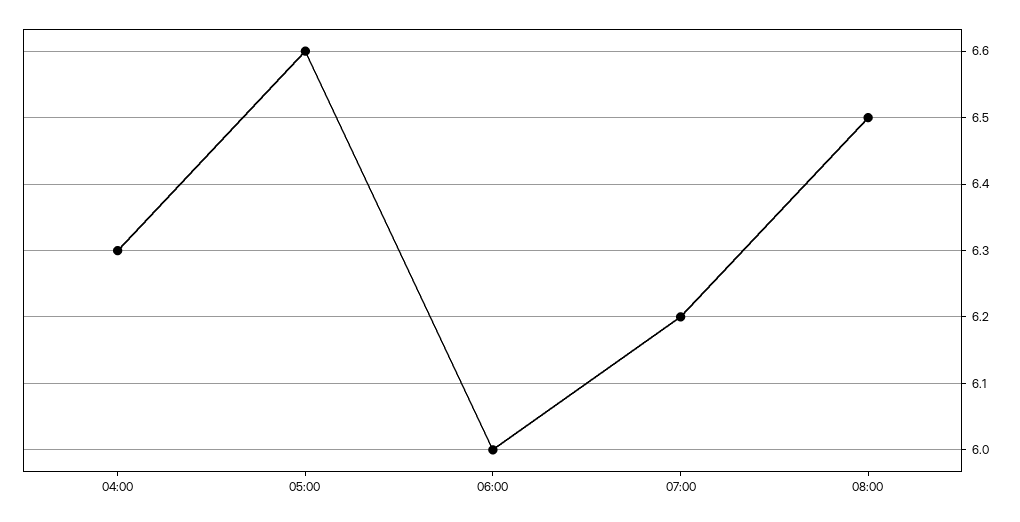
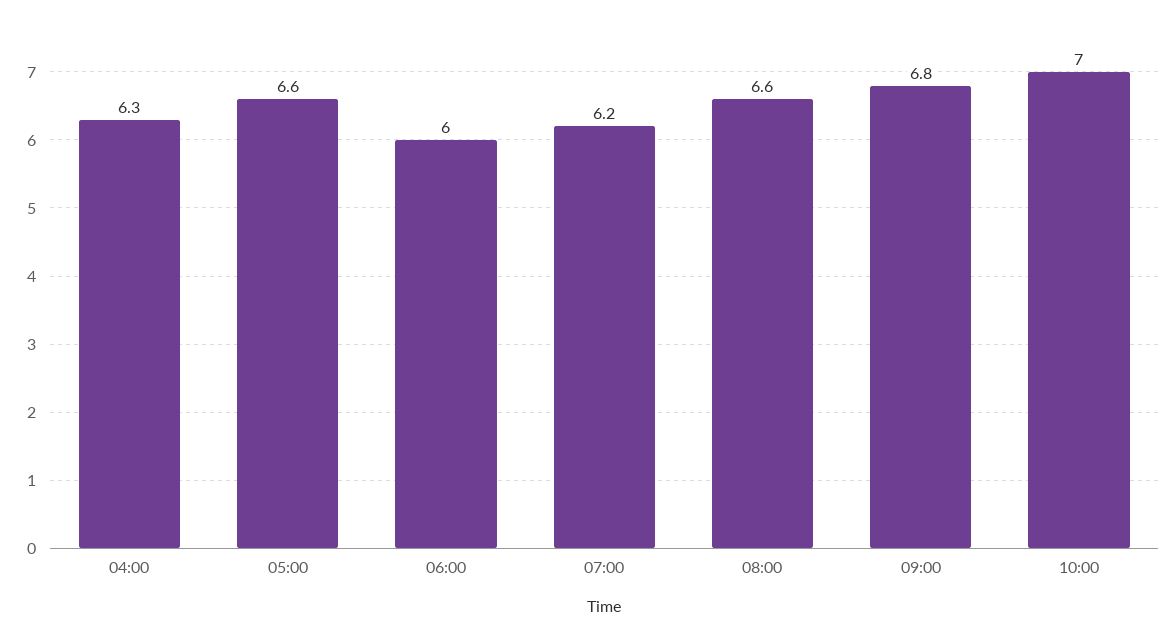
08:00: 6.5 -> 6.6
09:00: none -> 6.8
10:00: none -> 7

